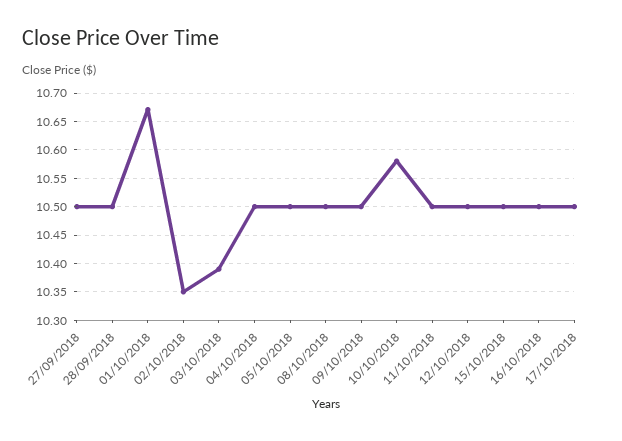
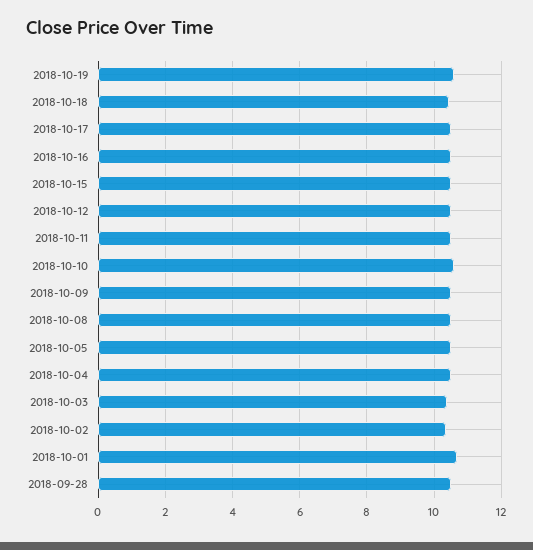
27/09/2018: 10.5 -> none
2018-10-19: none -> 10.6
2018-10-18: none -> 10.4

